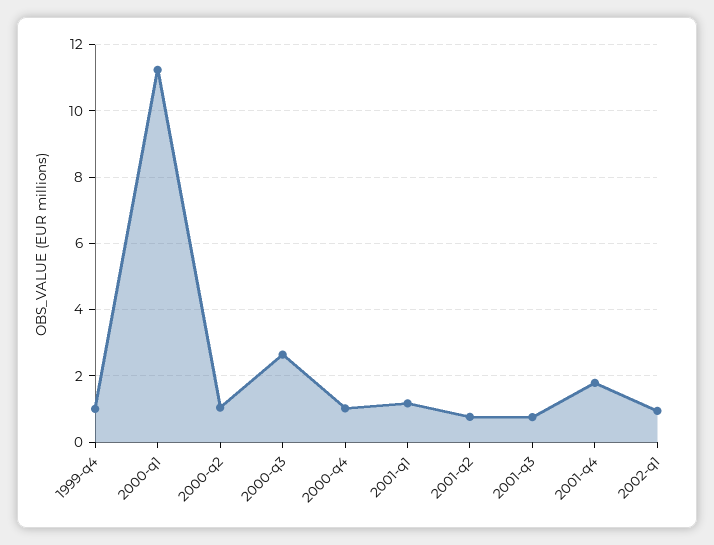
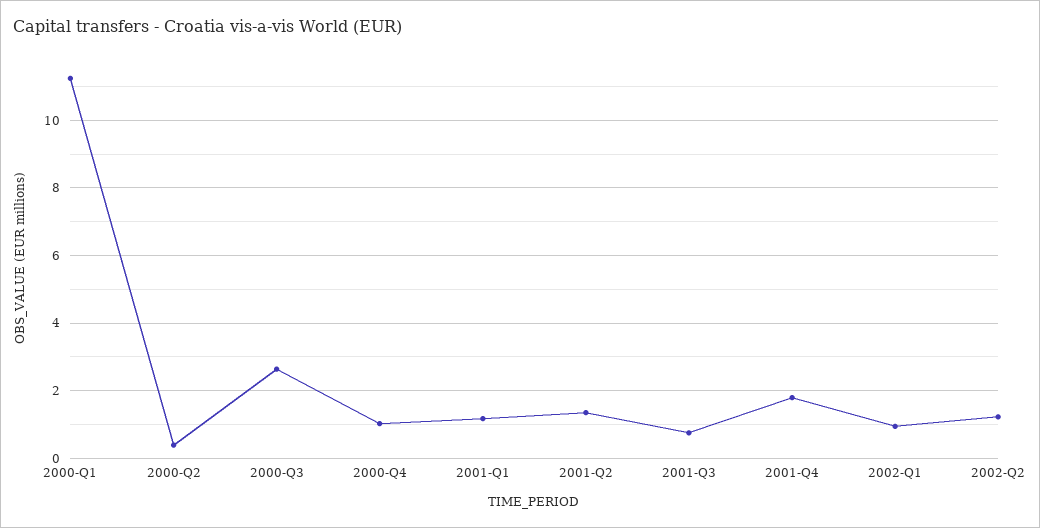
1999-q4: 1 -> none
2000-q2: 1 -> 0.4
2001-q2: 0.8 -> 1.4
2002-Q2: none -> 1.2

